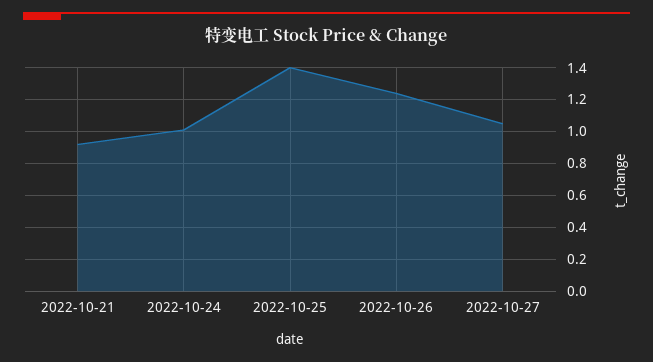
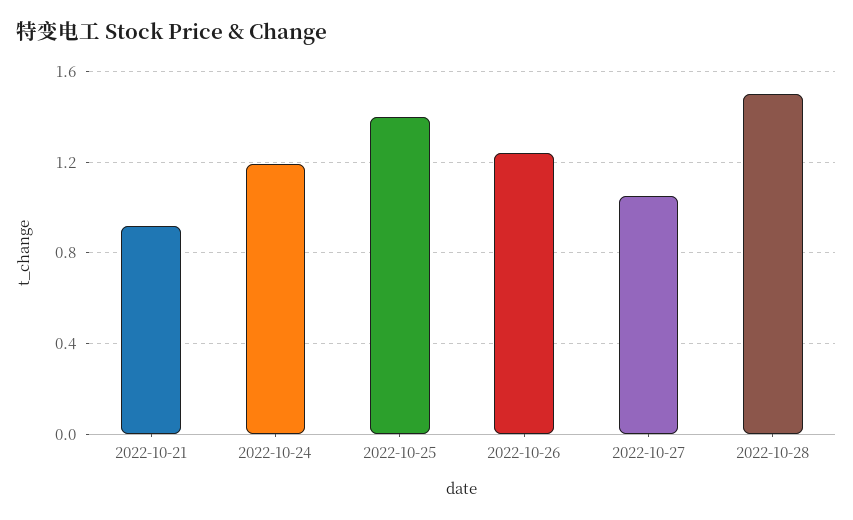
2022-10-24: 1 -> 1.2
2022-10-28: none -> 1.5

